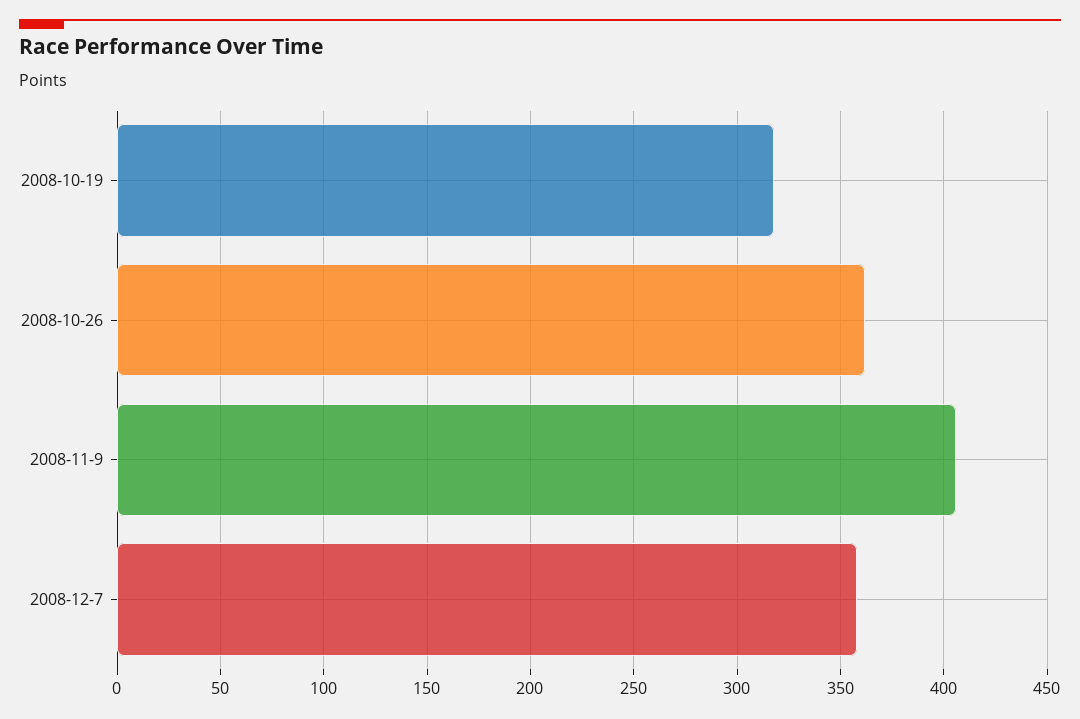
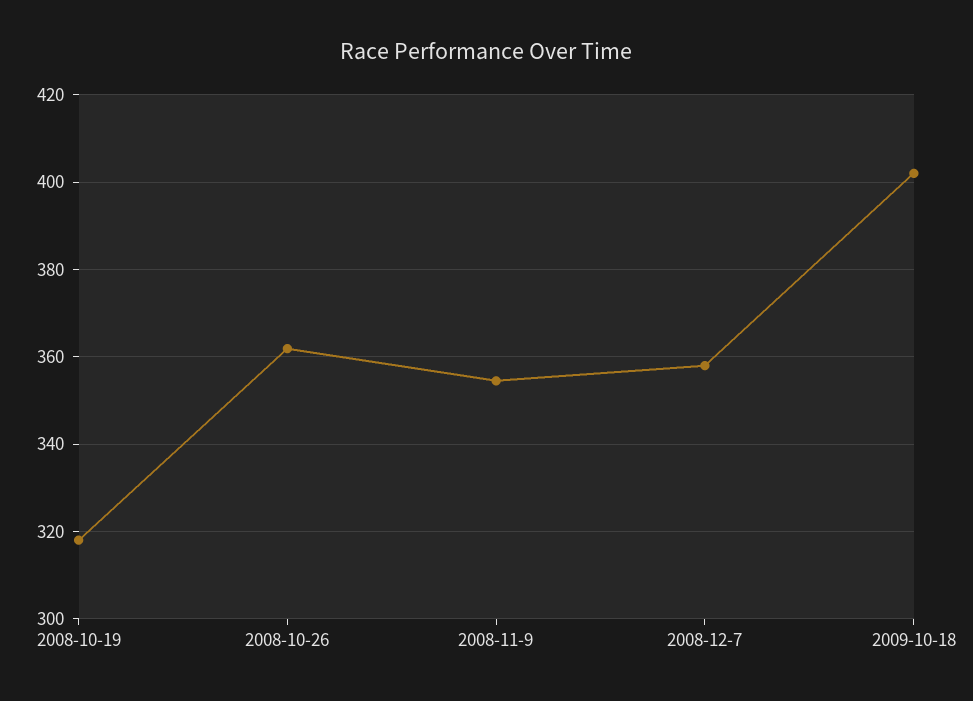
2008-11-9: 405 -> 354
2009-10-18: none -> 402

